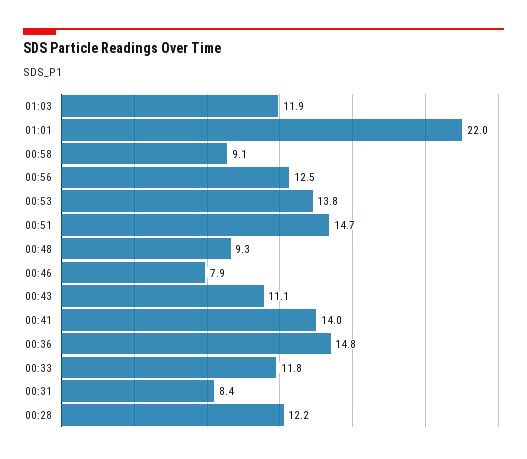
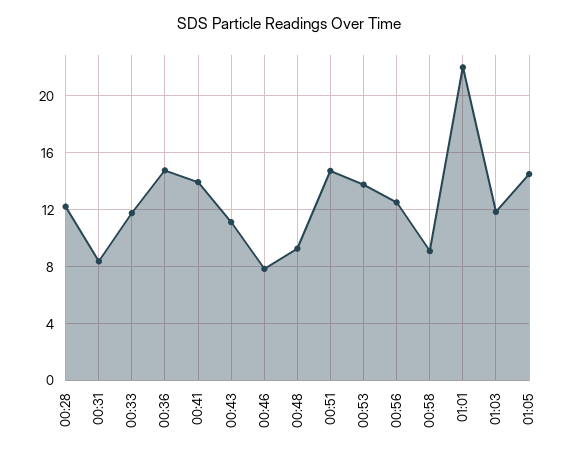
01:05: none -> 14.5

